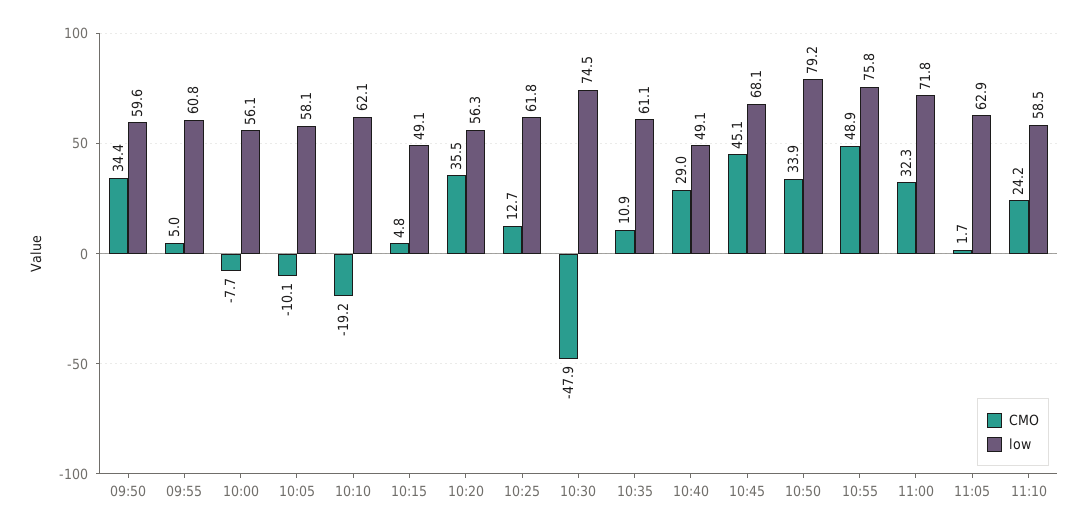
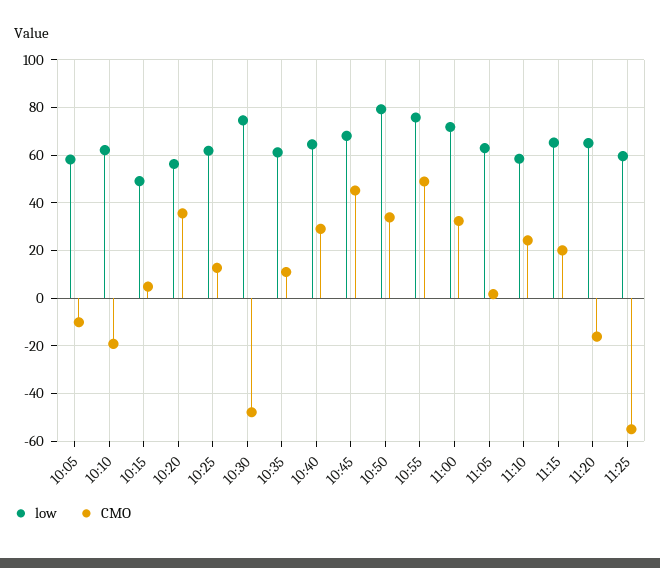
CMO, 09:50: 34.4 -> none
low, 09:50: 59.6 -> none
CMO, 09:55: 5 -> none
low, 09:55: 60.8 -> none
CMO, 10:00: -7.7 -> none
low, 10:00: 56.1 -> none
low, 10:40: 49.1 -> 65
low, 11:15: none -> 65
CMO, 11:15: none -> 20
low, 11:20: none -> 65
CMO, 11:20: none -> -15
low, 11:25: none -> 60
CMO, 11:25: none -> -55

